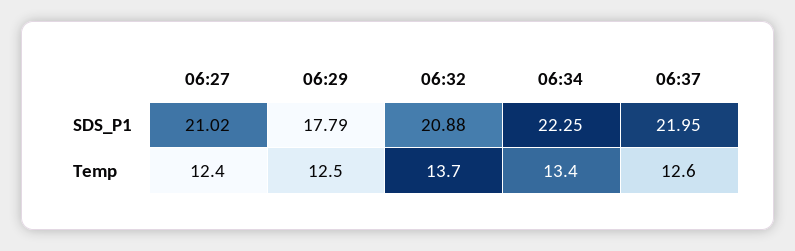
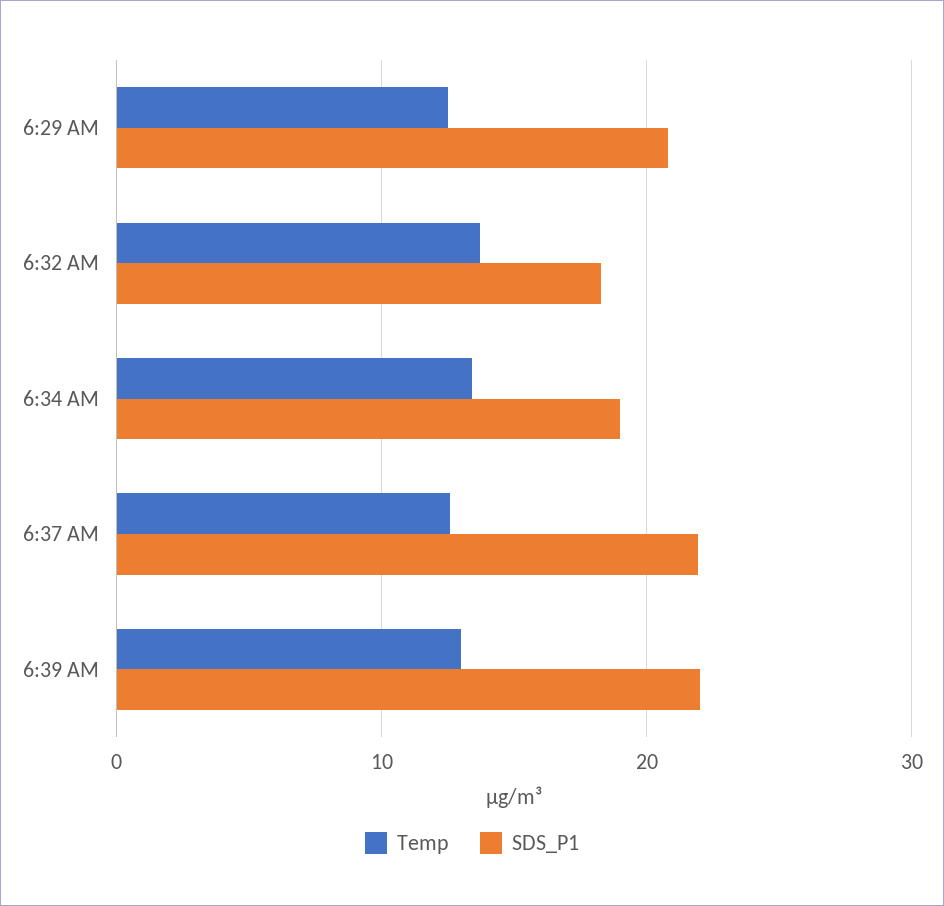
SDS_P1, 06:27: 21.02 -> none
SDS_P1, 06:29: 17.79 -> 21
SDS_P1, 06:32: 20.88 -> 18
SDS_P1, 06:34: 22.25 -> 19
Temp, 06:27: 12.4 -> none
Temp, 6:39 AM: none -> 13
SDS_P1, 6:39 AM: none -> 22

